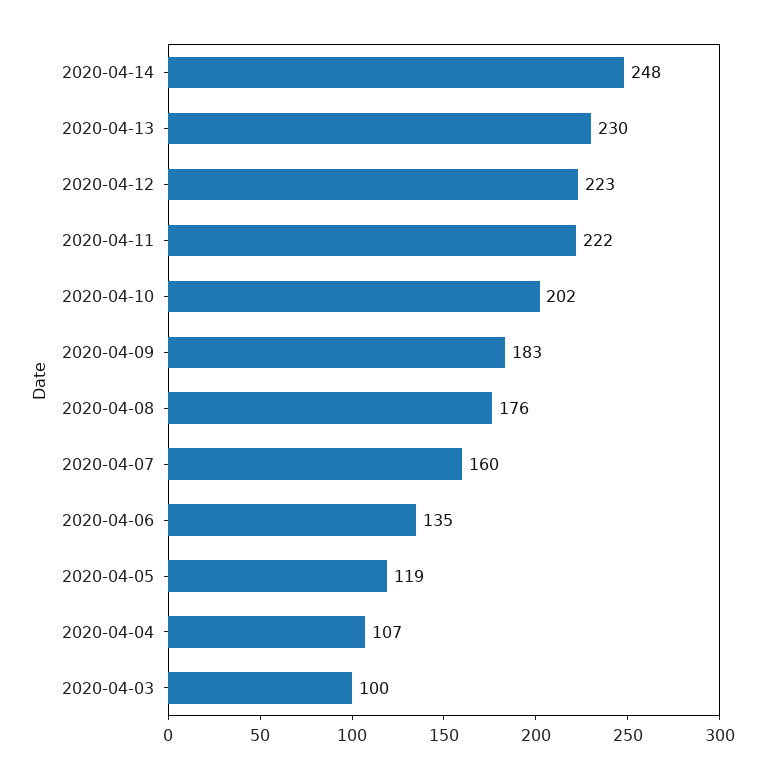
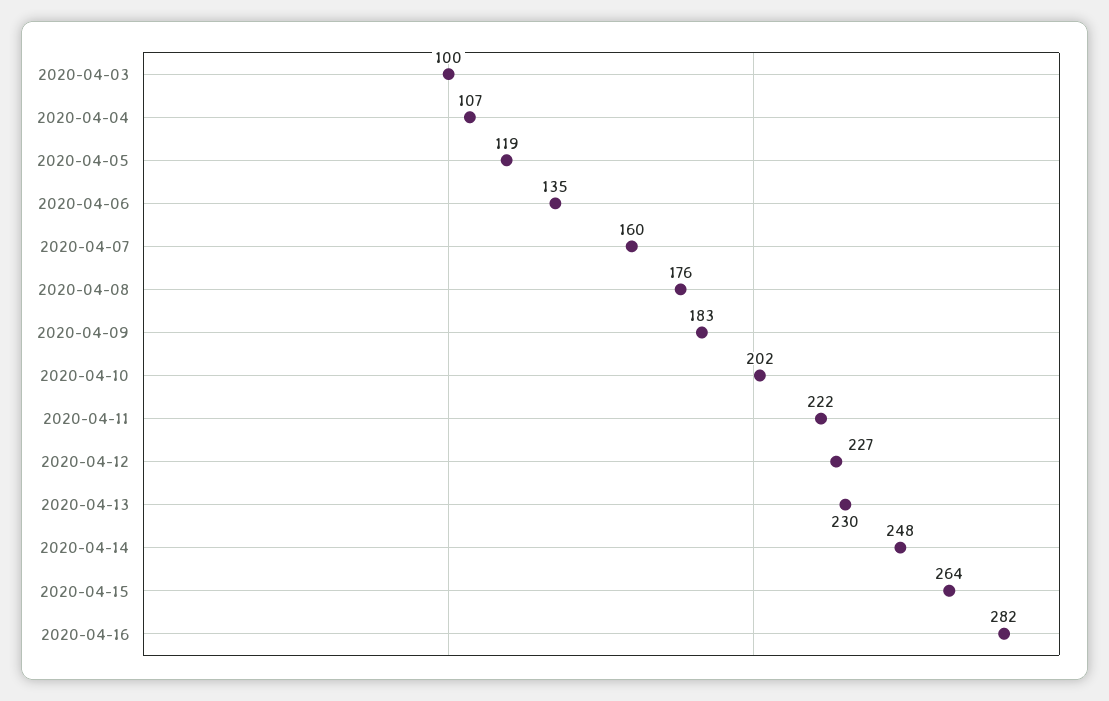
2020-04-12: 223 -> 227
2020-04-15: none -> 264
2020-04-16: none -> 282

